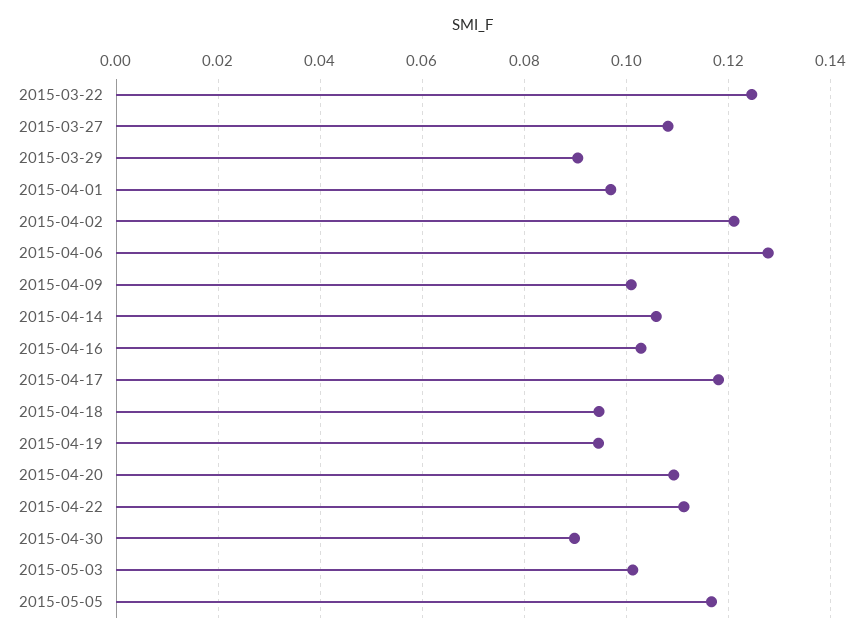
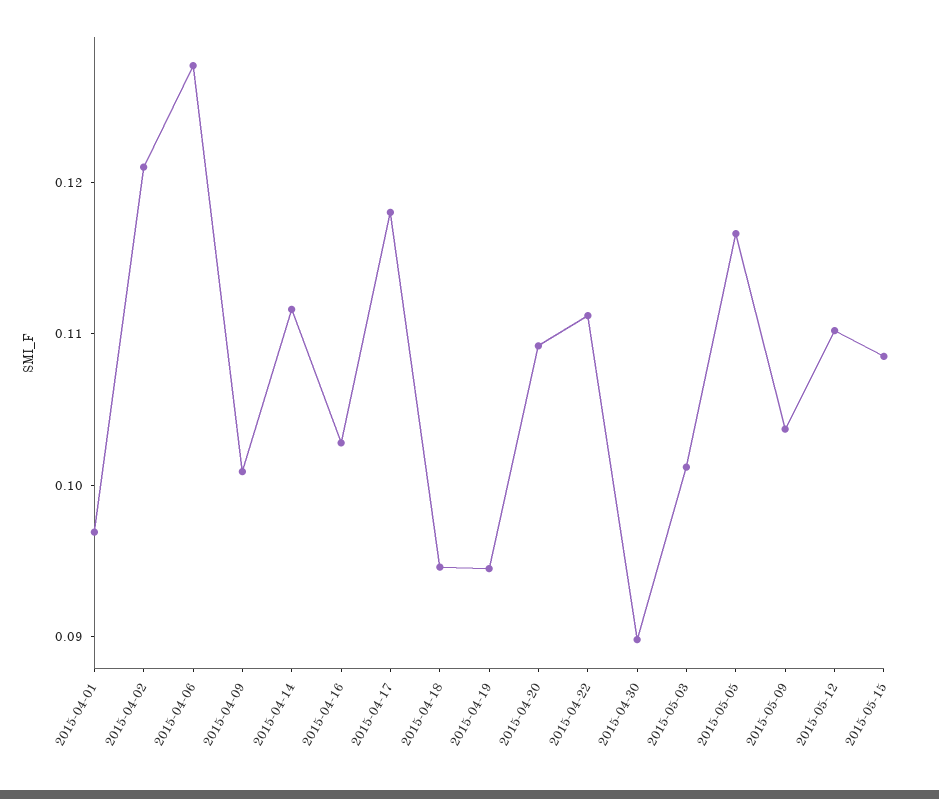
2015-03-22: 0.124 -> none
2015-03-27: 0.108 -> none
2015-03-29: 0.09 -> none
2015-04-14: 0.106 -> 0.112
2015-05-09: none -> 0.104
2015-05-12: none -> 0.11
2015-05-15: none -> 0.108

